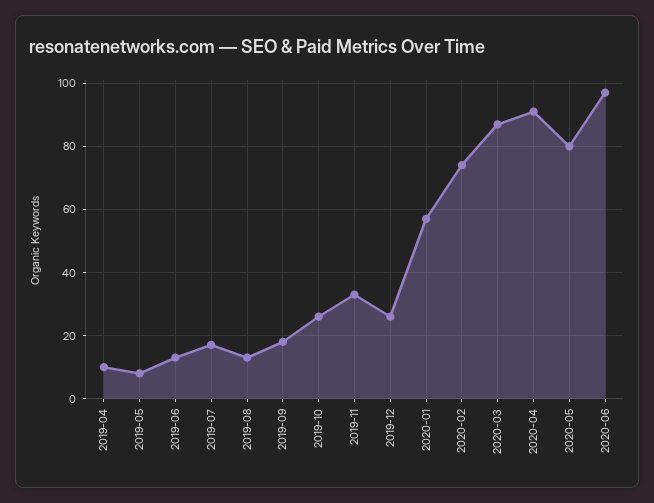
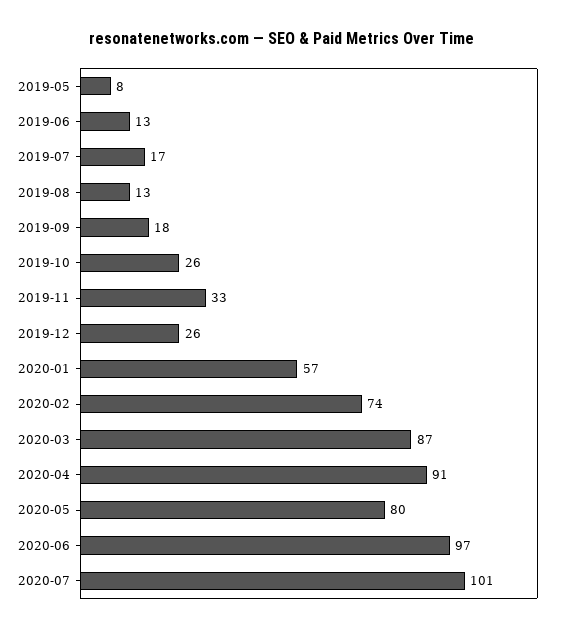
2019-04: 10 -> none
2020-07: none -> 101

